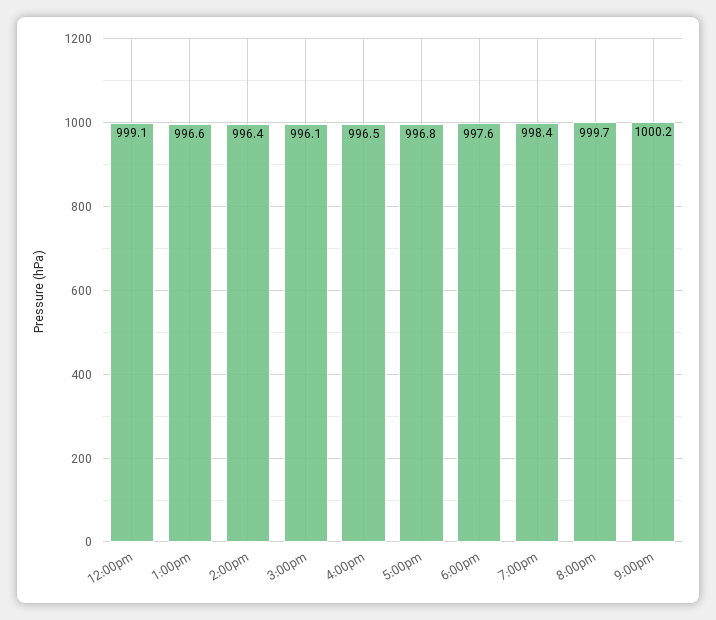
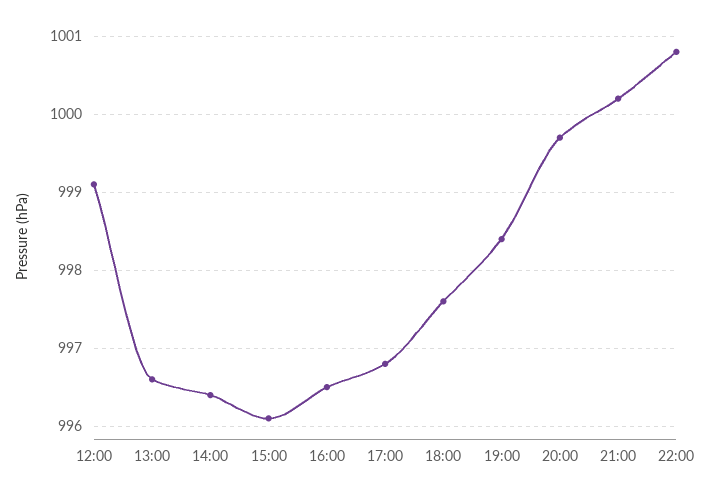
22:00: none -> 1000.8

